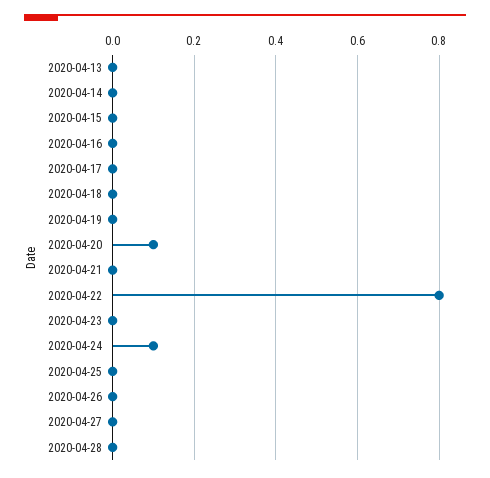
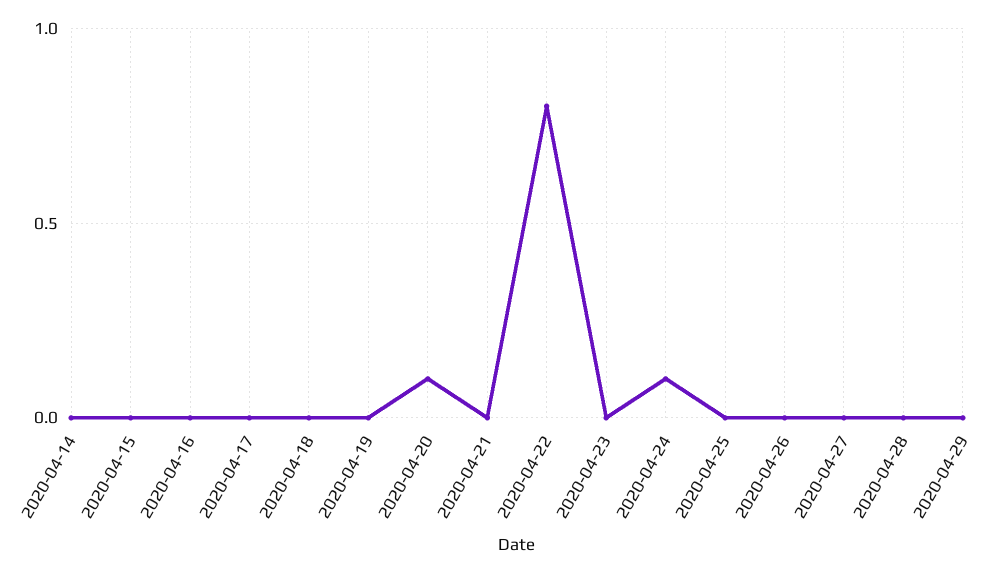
2020-04-13: 0 -> none
2020-04-29: none -> 0

